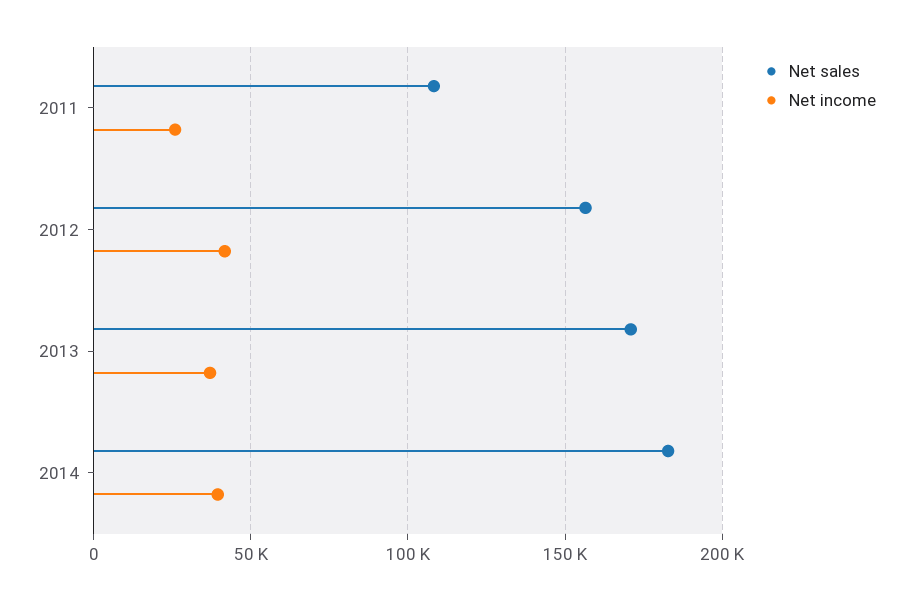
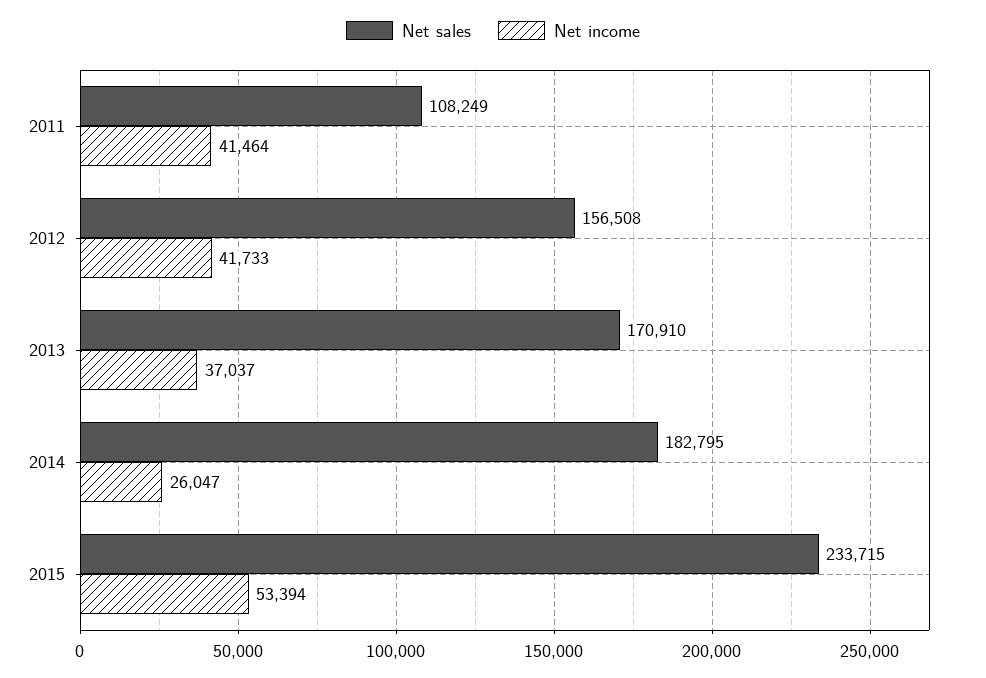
Net income, 2011: 25000 -> 41464
Net income, 2014: 40000 -> 26047
Net sales, 2015: none -> 233715
Net income, 2015: none -> 53394

